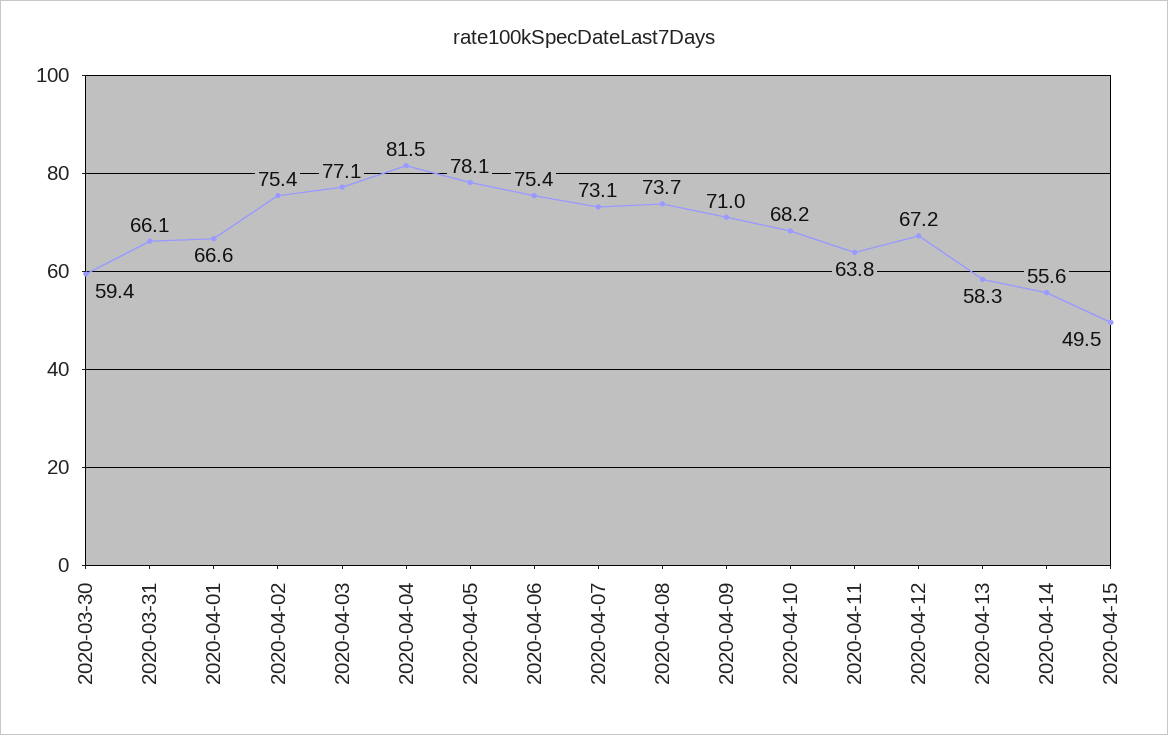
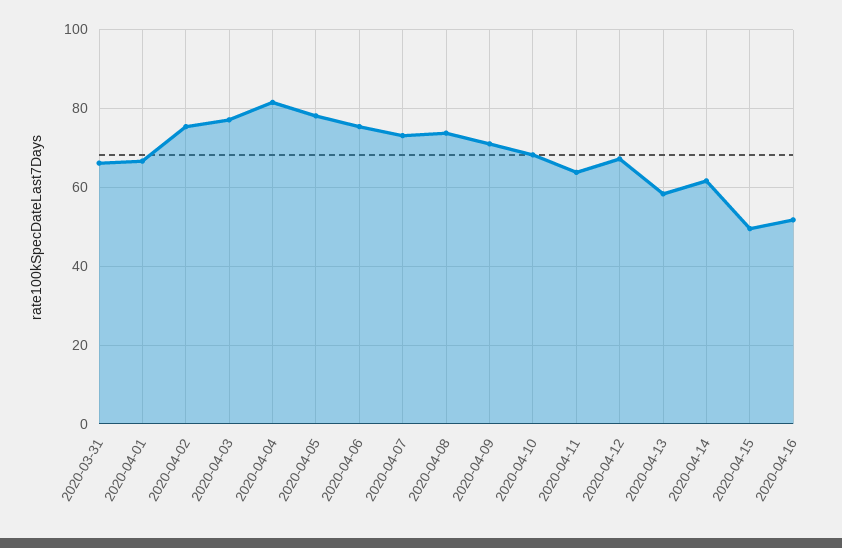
2020-03-30: 59.4 -> none
2020-04-14: 55.6 -> 62
2020-04-16: none -> 52

